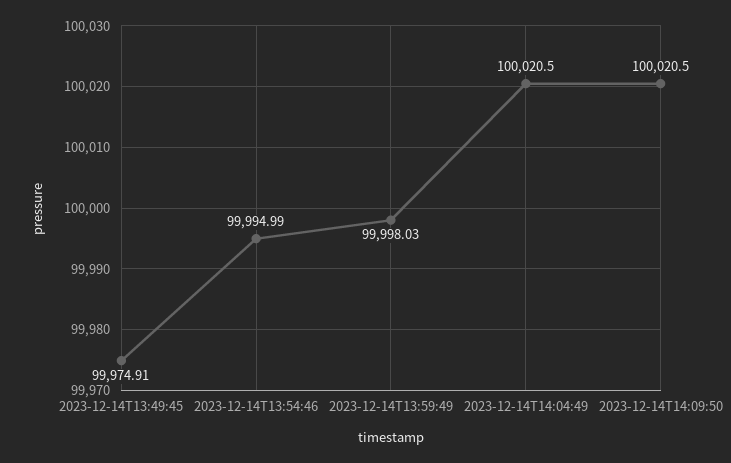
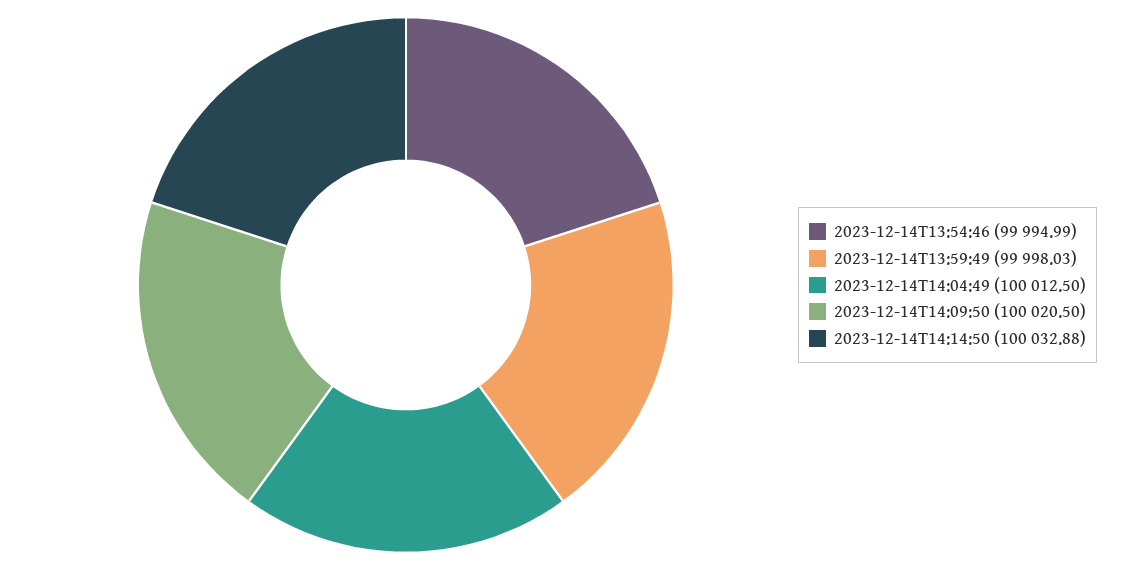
2023-12-14T13:49:45: 99974.91 -> none
2023-12-14T14:04:49: 100020.5 -> 100012.5
2023-12-14T14:14:50: none -> 100032.88

